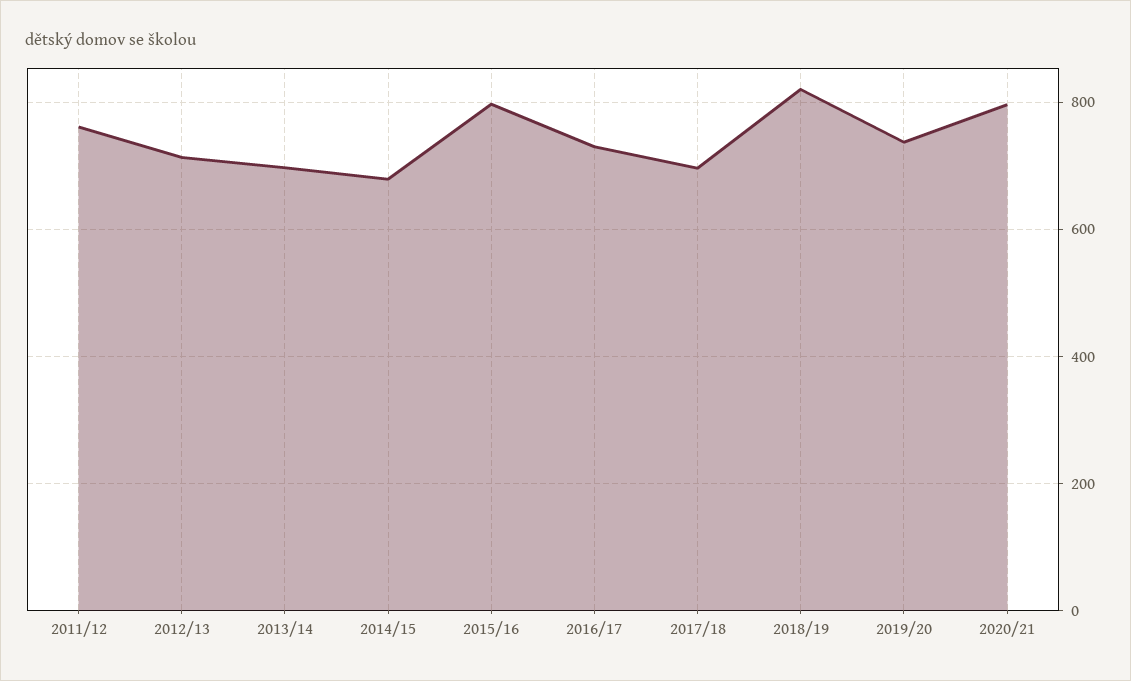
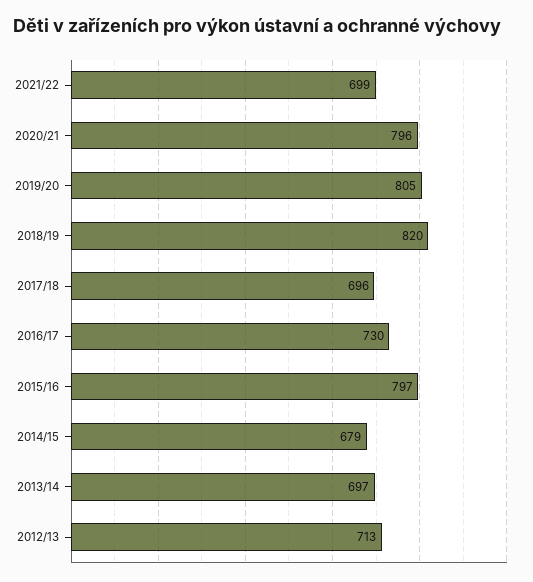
2011/12: 760 -> none
2019/20: 740 -> 805
2021/22: none -> 699

